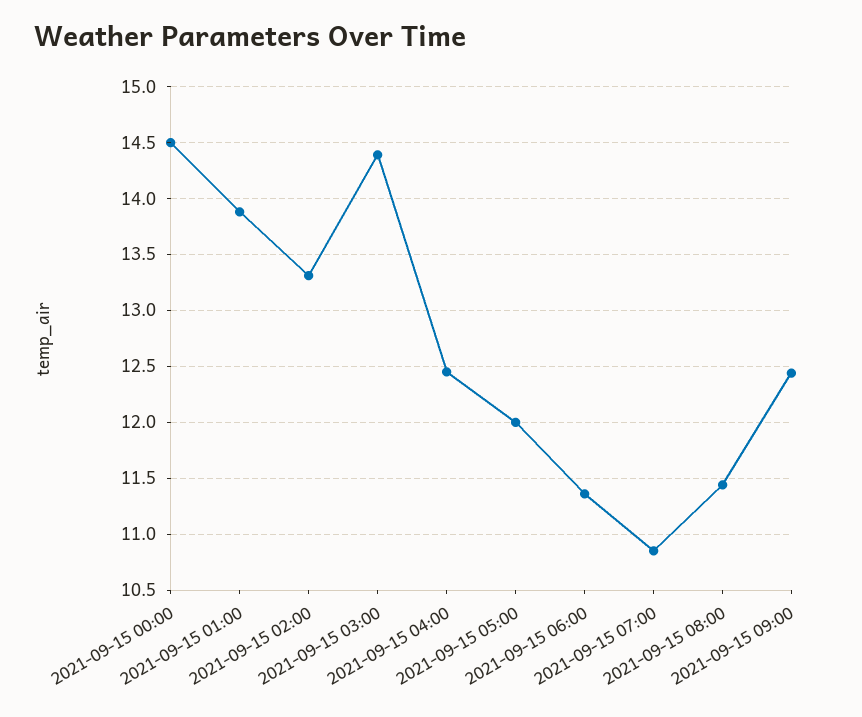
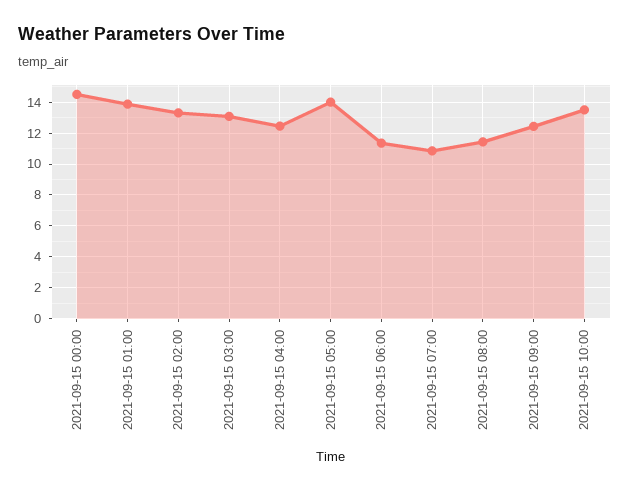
2021-09-15 03:00: 14.4 -> 13
2021-09-15 05:00: 12 -> 14
2021-09-15 10:00: none -> 13.5

